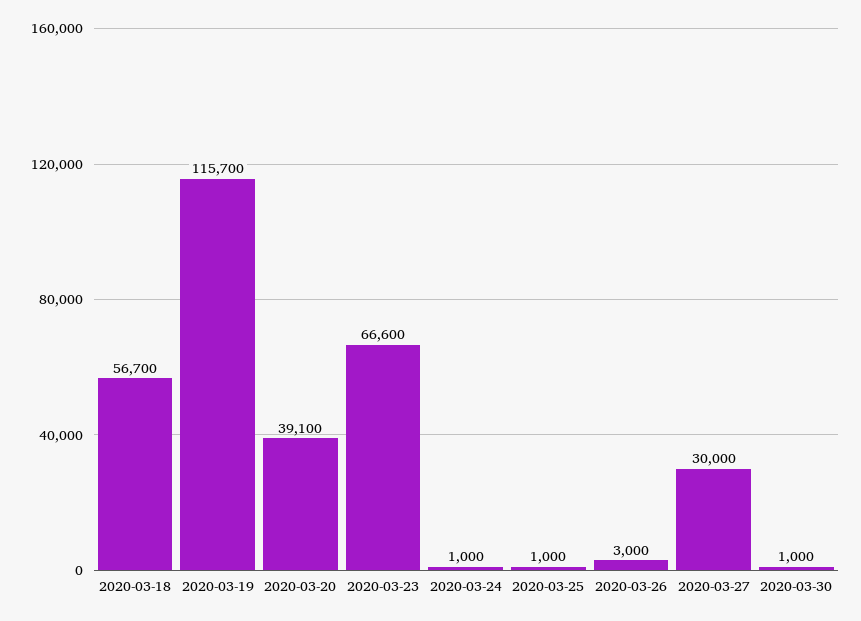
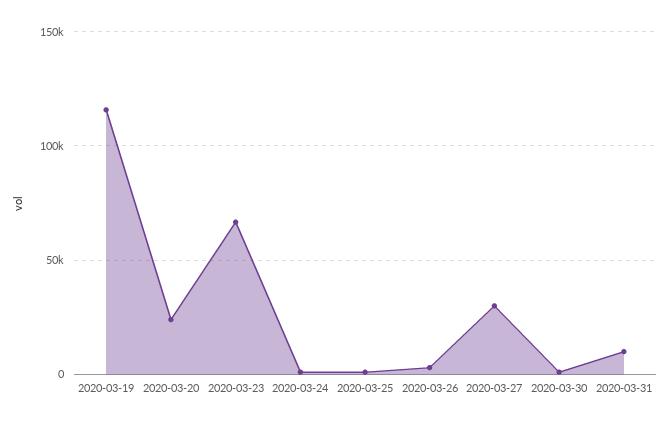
2020-03-18: 56700 -> none
2020-03-20: 39100 -> 25000
2020-03-31: none -> 10000

